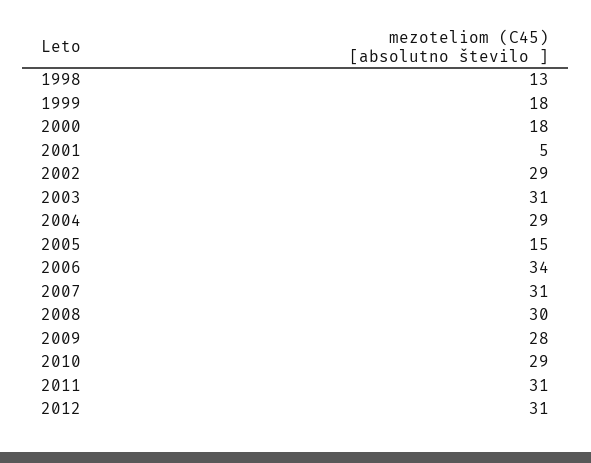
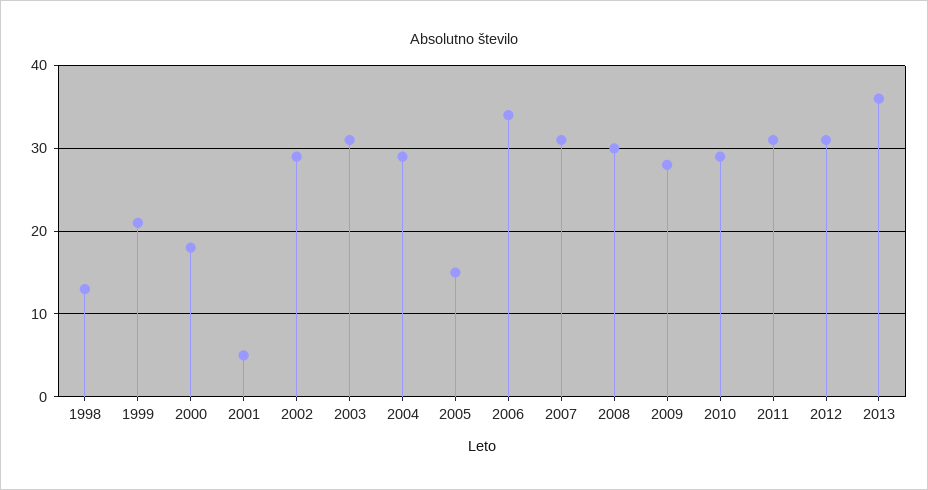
1999: 18 -> 21
2013: none -> 36

